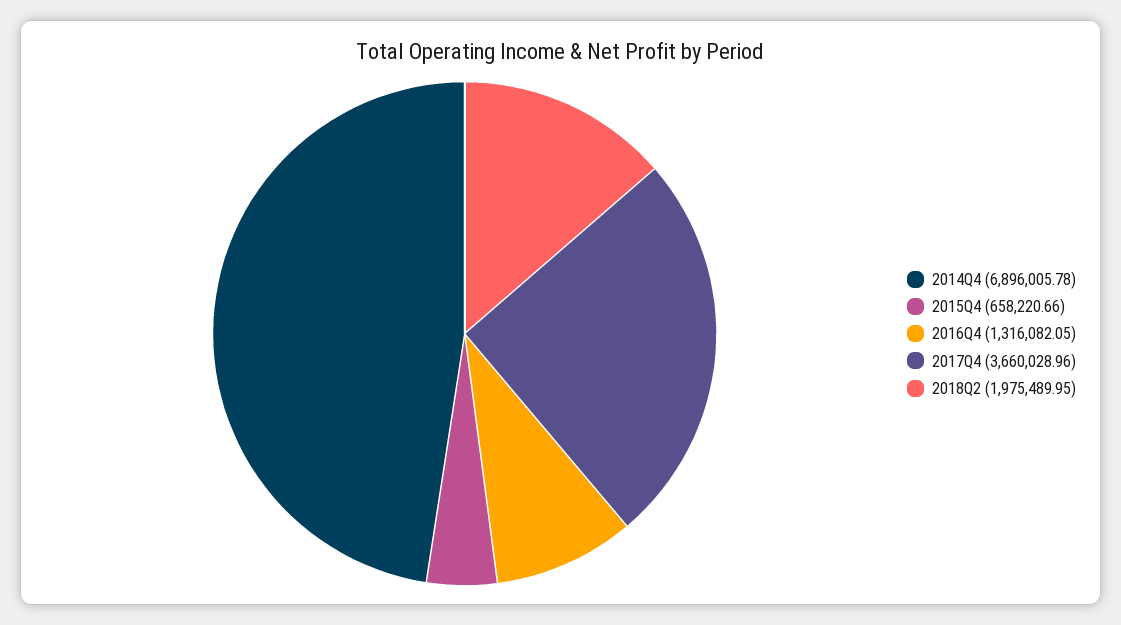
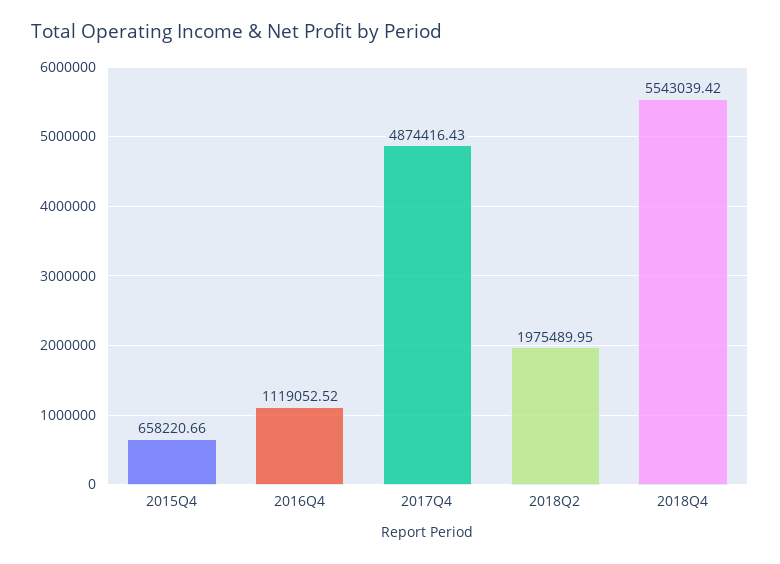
2014Q4: 6896005.78 -> none
2016Q4: 1316082.05 -> 1119052.52
2017Q4: 3660028.96 -> 4874416.43
2018Q4: none -> 5543039.42

